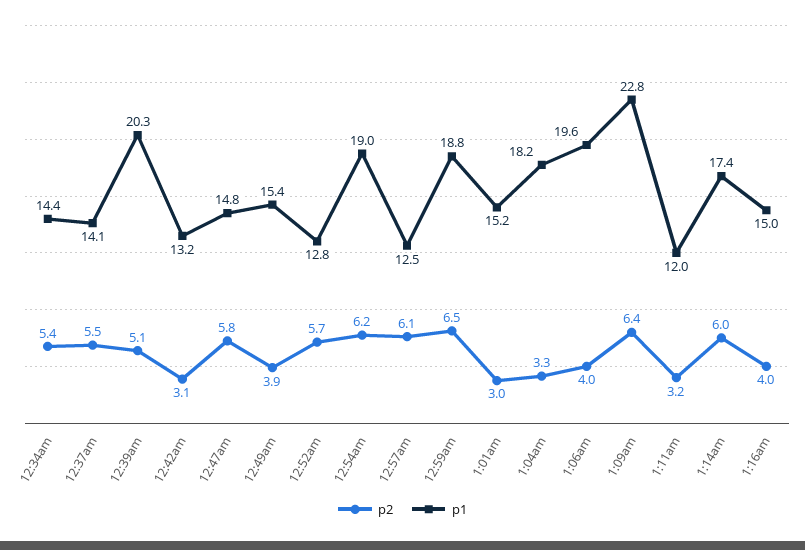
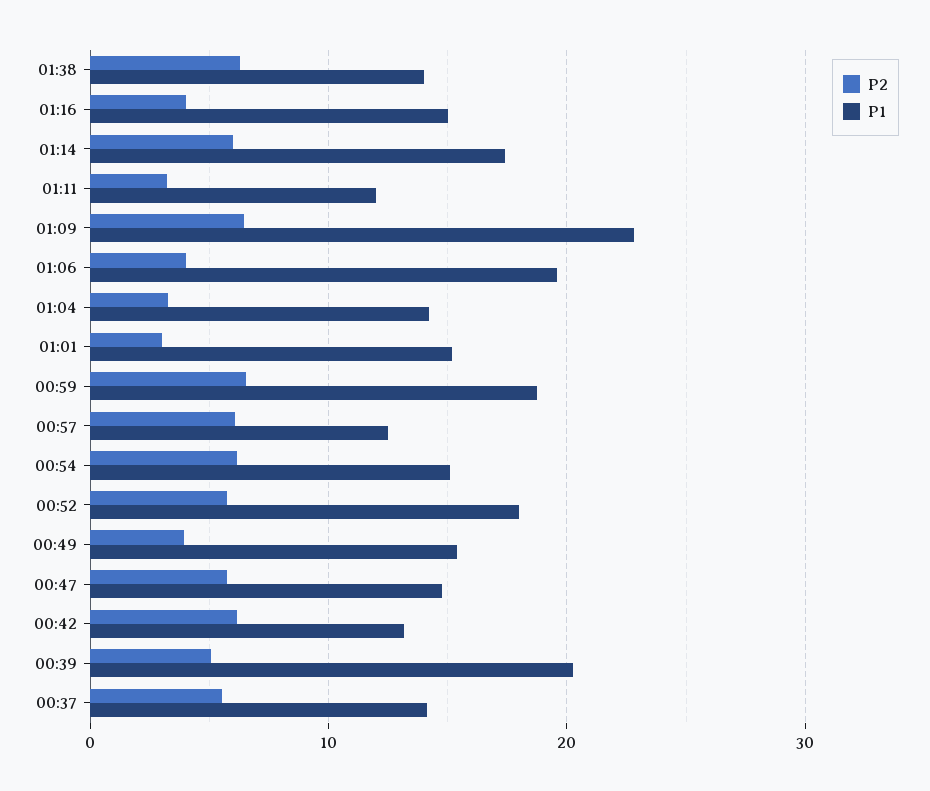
p2, 12:34am: 5.4 -> none
p1, 12:34am: 14.4 -> none
p2, 12:42am: 3.1 -> 6
p1, 12:52am: 12.8 -> 18
p1, 12:54am: 19 -> 15
p1, 1:04am: 18.2 -> 14
p2, 01:38: none -> 6
p1, 01:38: none -> 14

